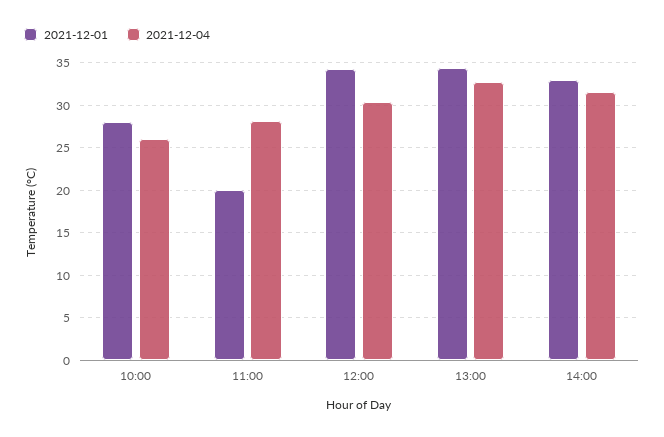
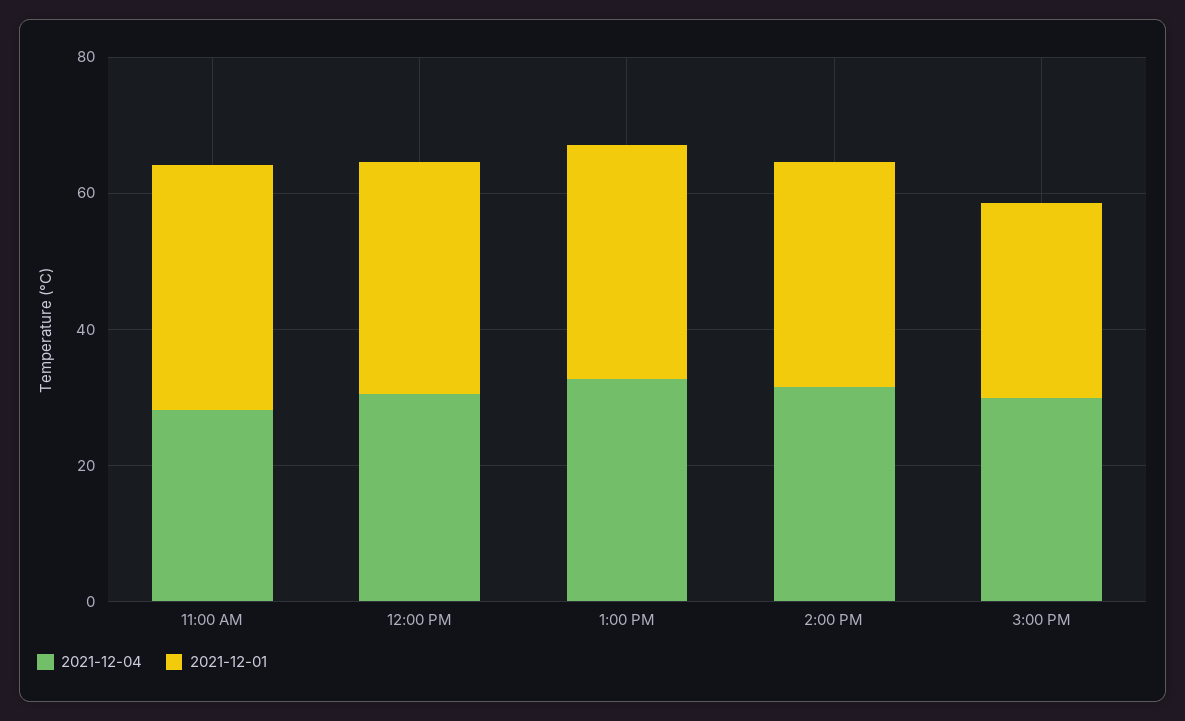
2021-12-01, 10:00: 28 -> none
2021-12-04, 10:00: 26 -> none
2021-12-01, 11:00: 20 -> 35
2021-12-04, 3:00 PM: none -> 30
2021-12-01, 3:00 PM: none -> 30

